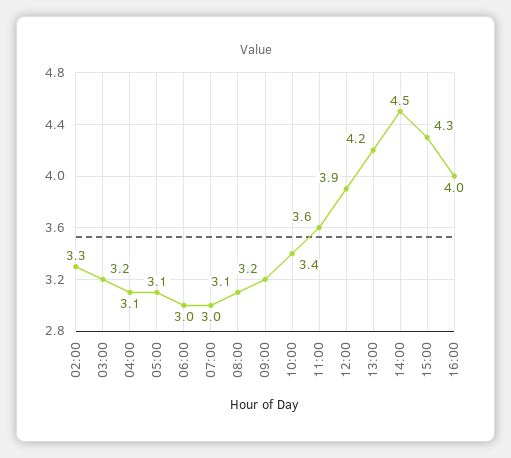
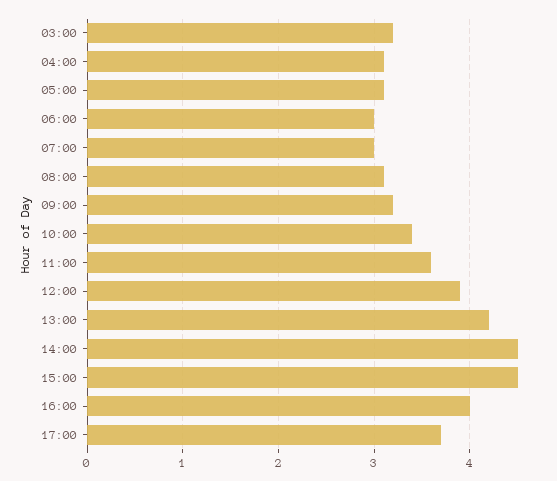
02:00: 3.3 -> none
15:00: 4.3 -> 4.5
17:00: none -> 3.7

